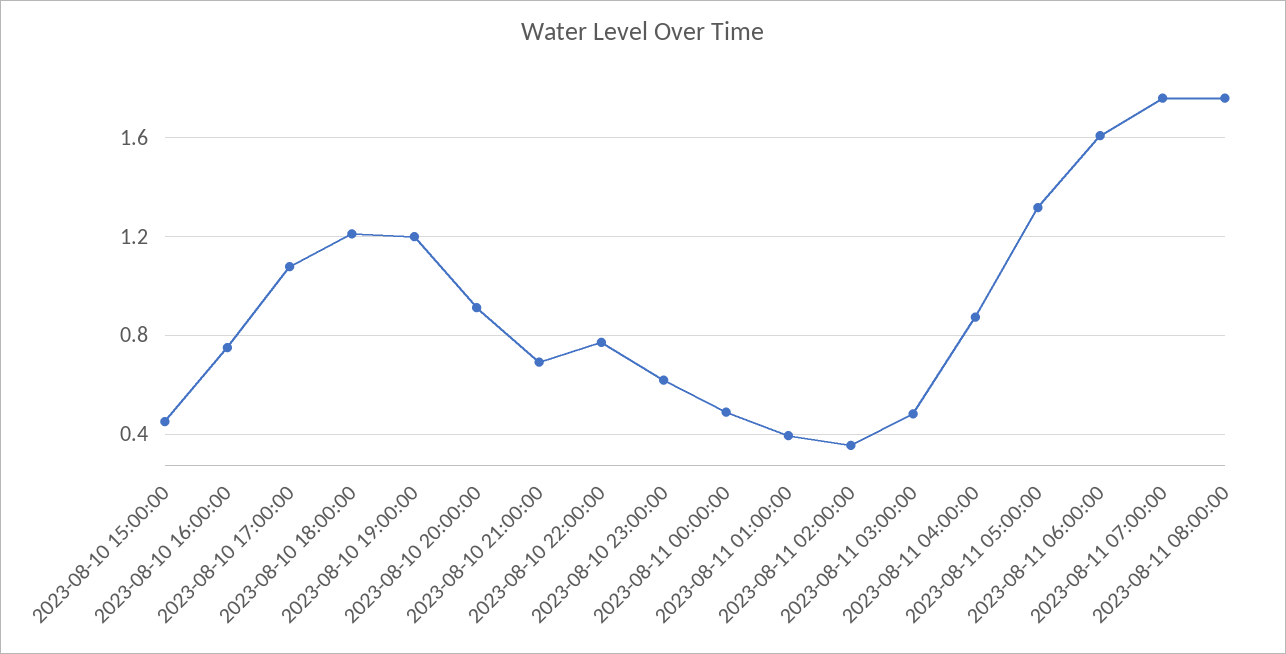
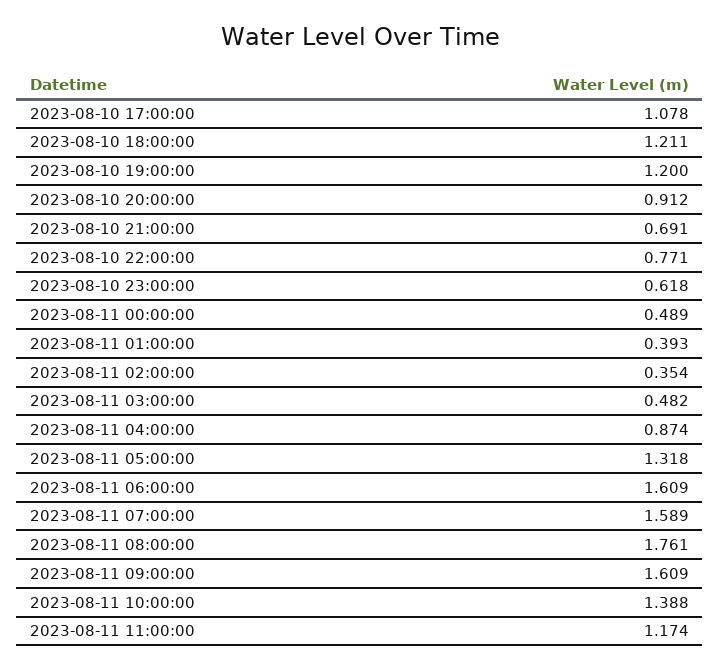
2023-08-10 15:00:00: 0.45 -> none
2023-08-10 16:00:00: 0.75 -> none
2023-08-11 07:00:00: 1.75 -> 1.589
2023-08-11 09:00:00: none -> 1.609
2023-08-11 10:00:00: none -> 1.388
2023-08-11 11:00:00: none -> 1.174

